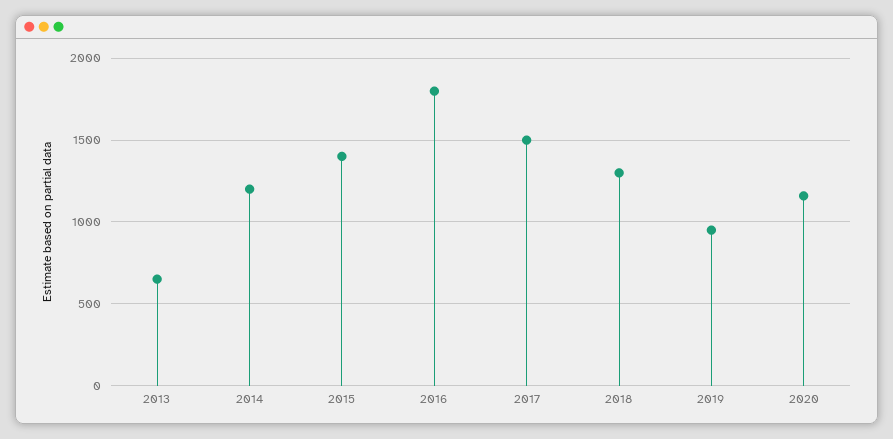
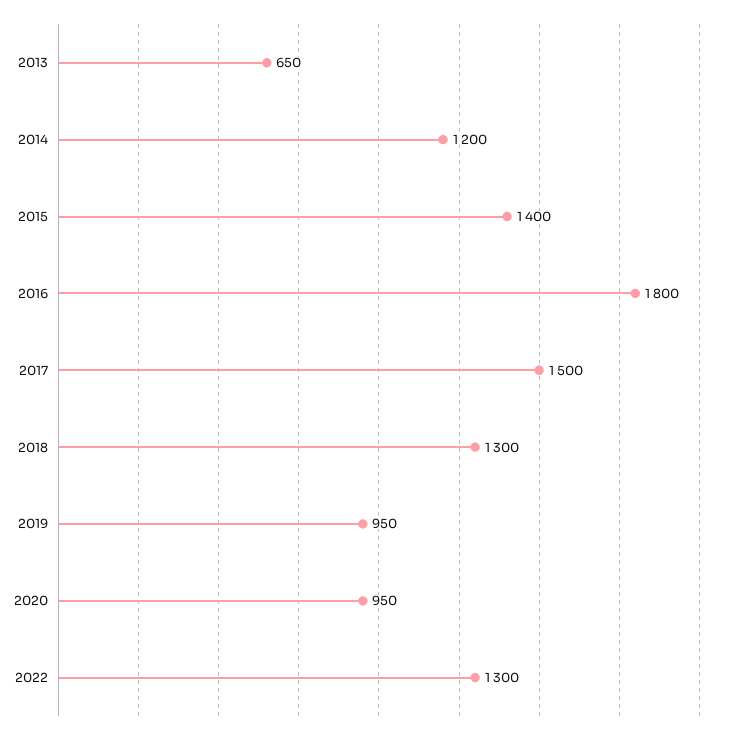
2020: 1150 -> 950
2022: none -> 1300

